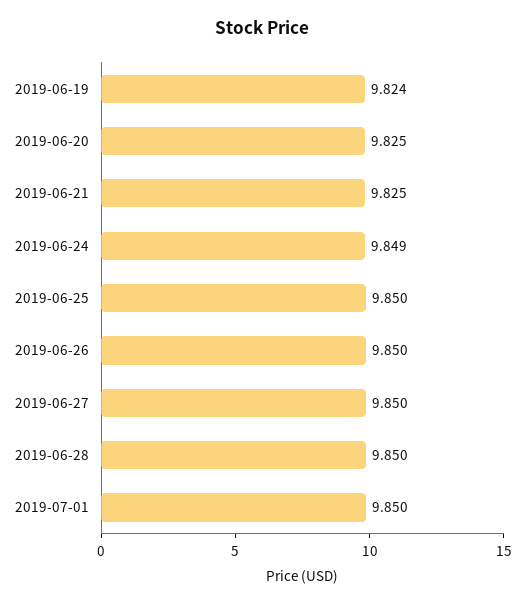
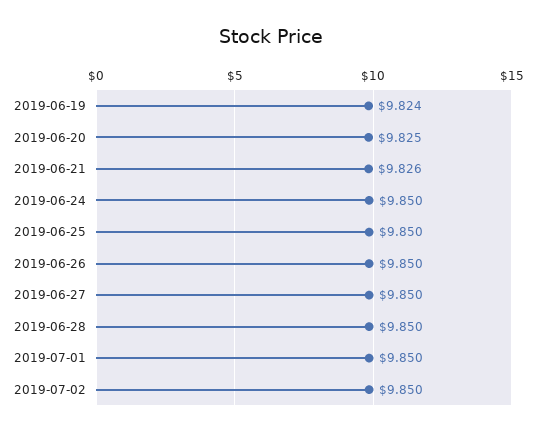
2019-06-21: 9.825 -> 9.826
2019-06-24: 9.849 -> 9.85
2019-07-02: none -> 9.85

